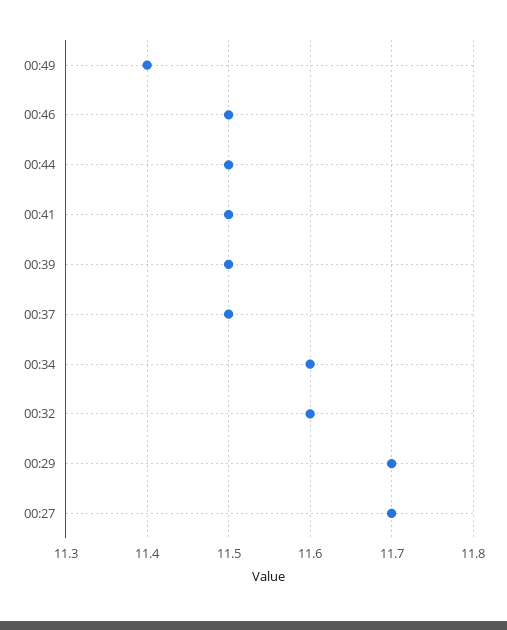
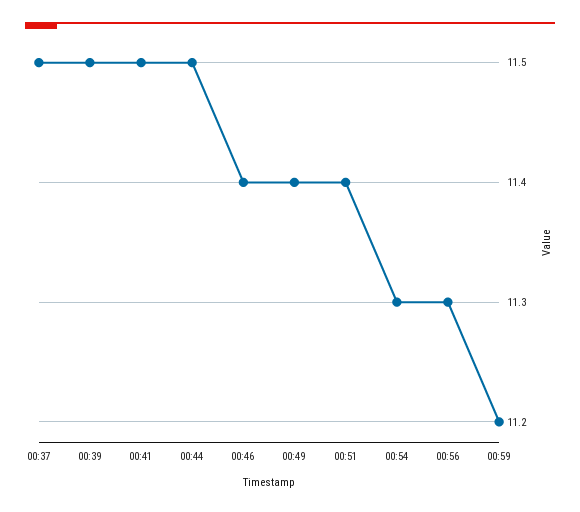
00:46: 11.5 -> 11.4
00:34: 11.6 -> none
00:32: 11.6 -> none
00:29: 11.7 -> none
00:27: 11.7 -> none
00:51: none -> 11.4
00:54: none -> 11.3
00:56: none -> 11.3
00:59: none -> 11.2

